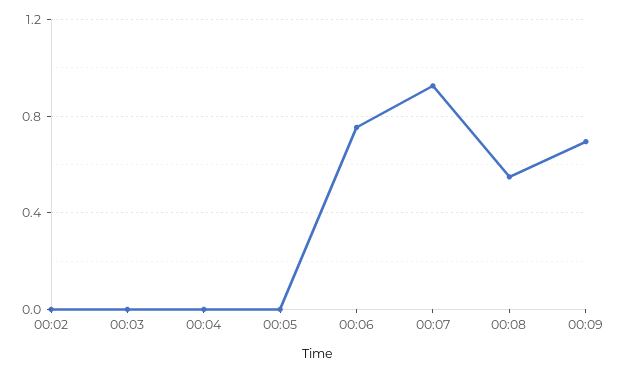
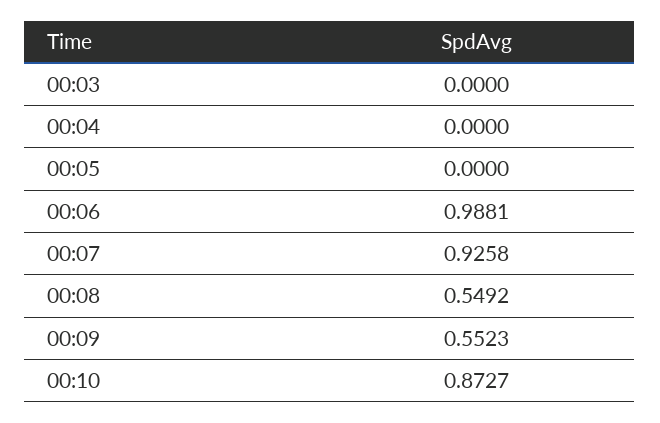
00:02: 0 -> none
00:06: 0.75 -> 0.9881
00:09: 0.7 -> 0.5523
00:10: none -> 0.8727

